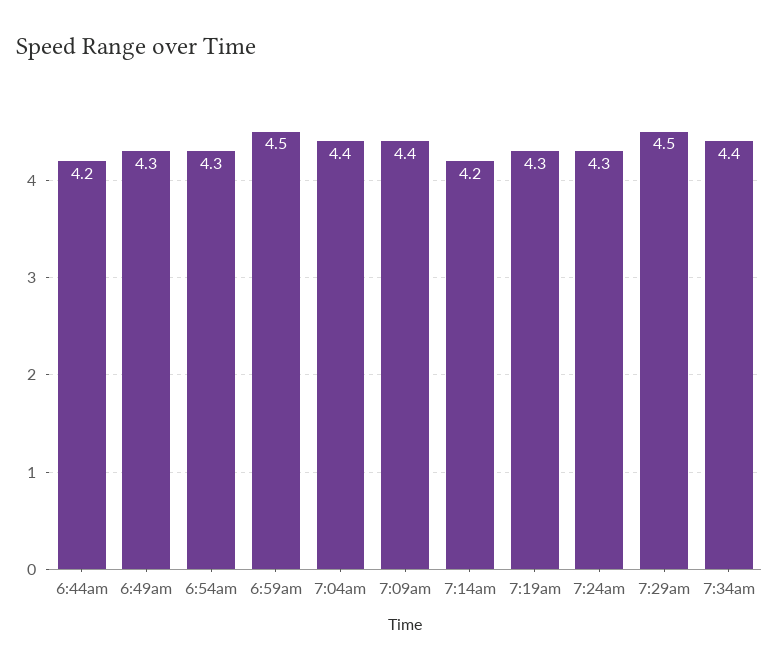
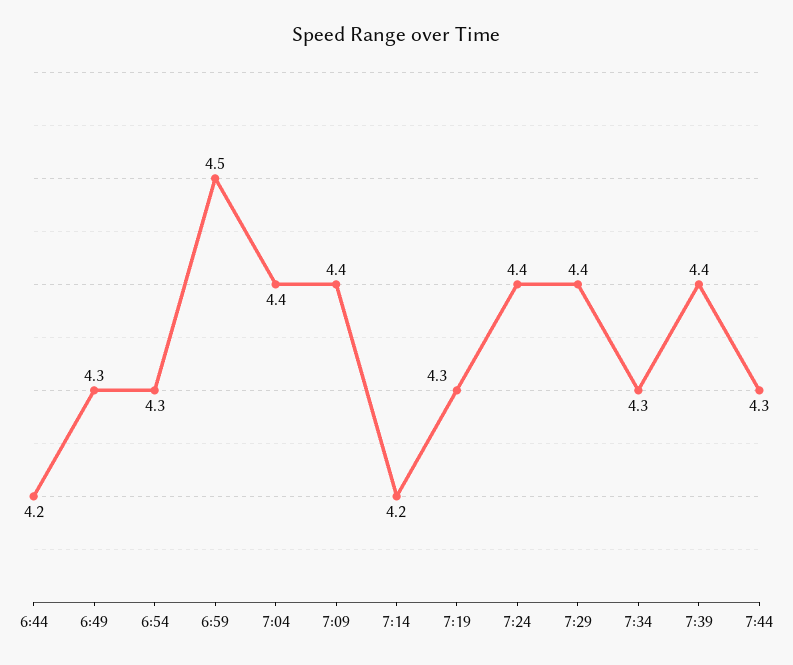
7:24am: 4.3 -> 4.4
7:29am: 4.5 -> 4.4
7:34am: 4.4 -> 4.3
7:39: none -> 4.4
7:44: none -> 4.3

